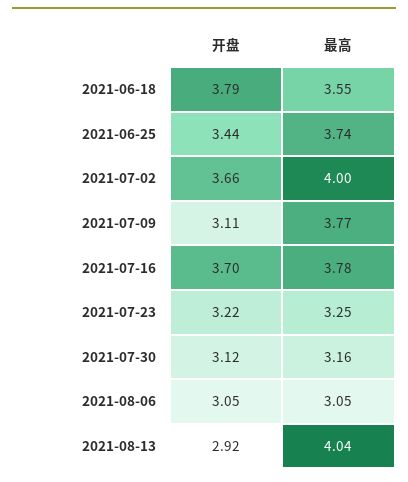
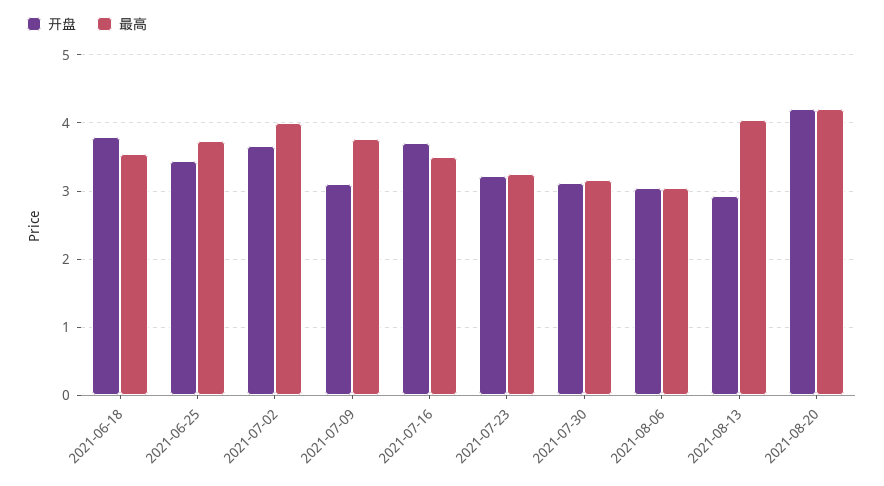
最高, 2021-07-16: 3.78 -> 3.5
开盘, 2021-08-20: none -> 4.2
最高, 2021-08-20: none -> 4.2

